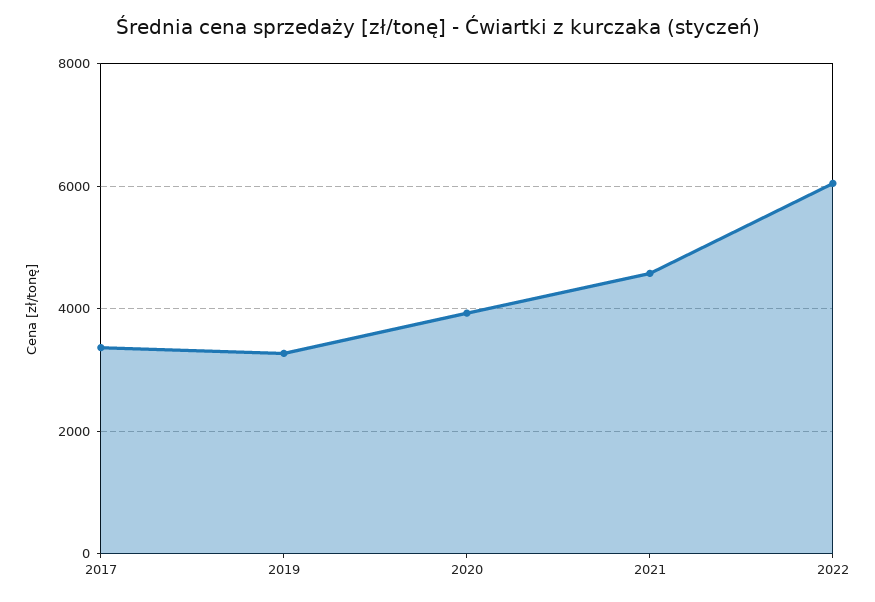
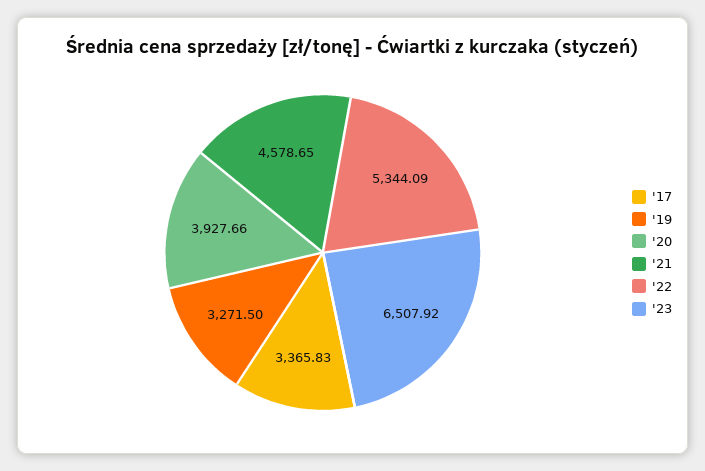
2022: 6000 -> 5344.09
'23: none -> 6507.92

